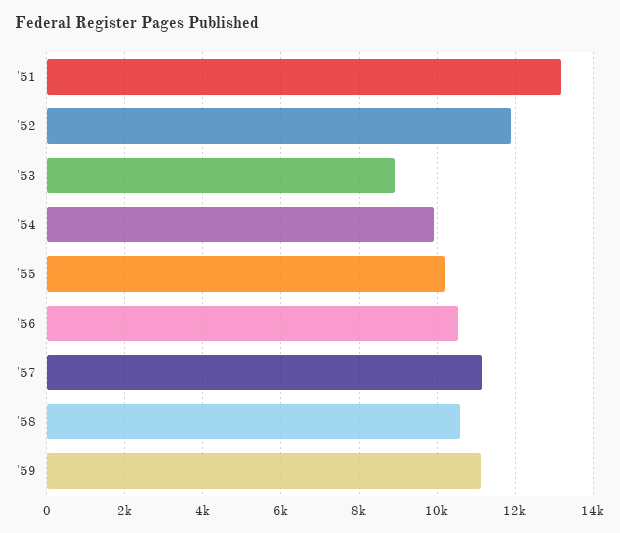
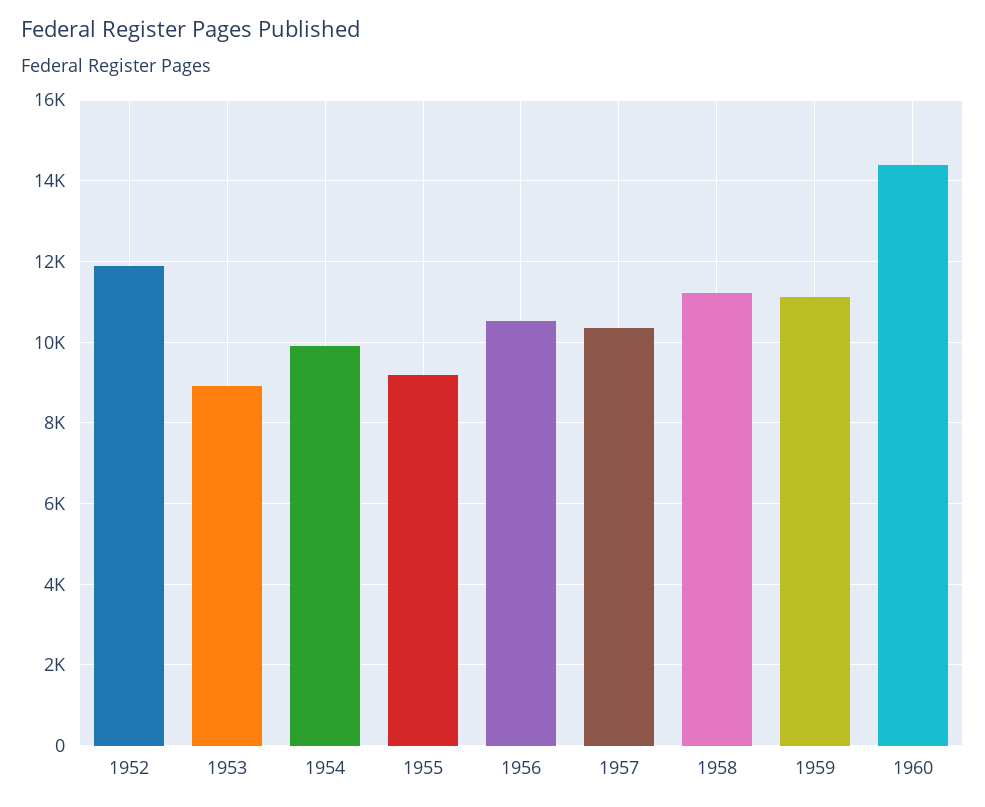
'51: 13200 -> none
'55: 10200 -> 9200
'57: 11200 -> 10400
'58: 10600 -> 11200
1960: none -> 14400

